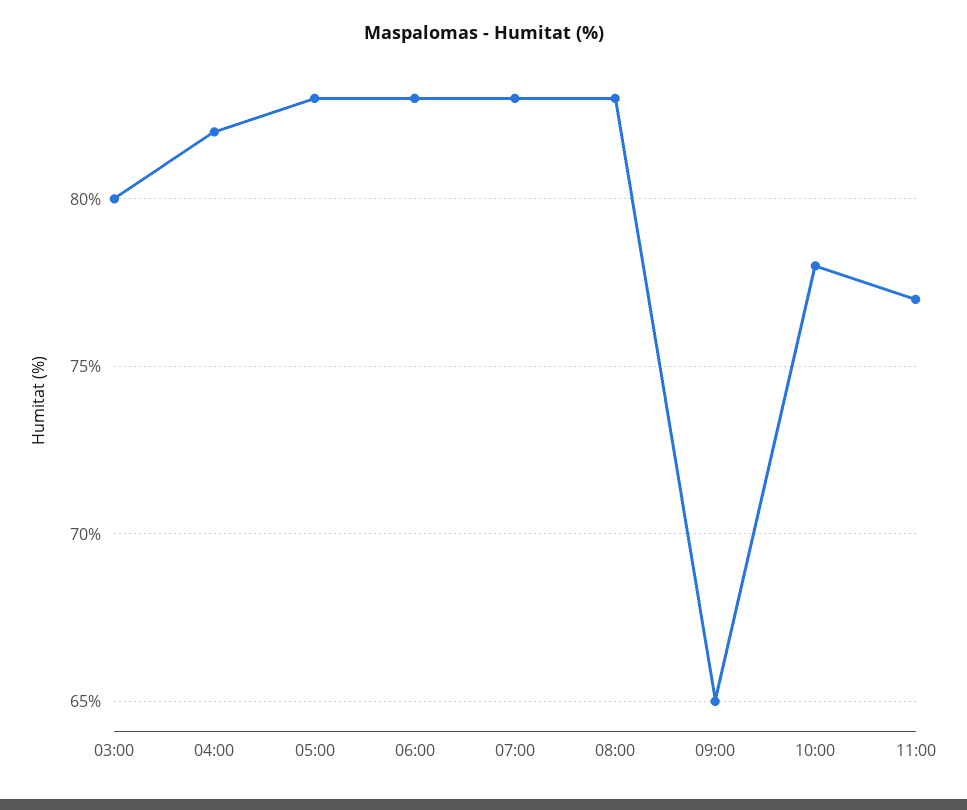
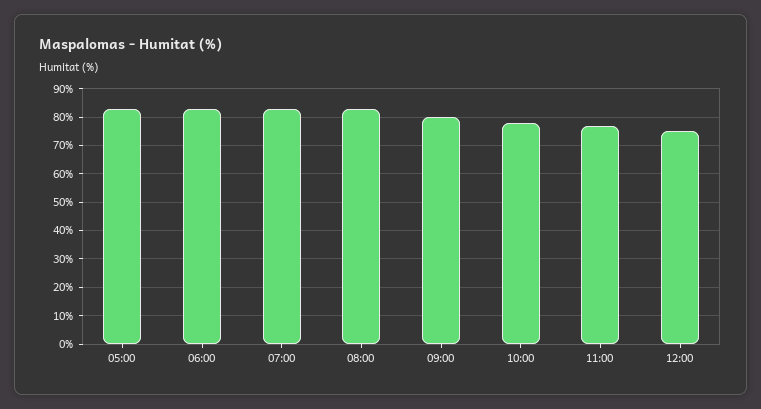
03:00: 80 -> none
04:00: 82 -> none
09:00: 65 -> 80
12:00: none -> 75

